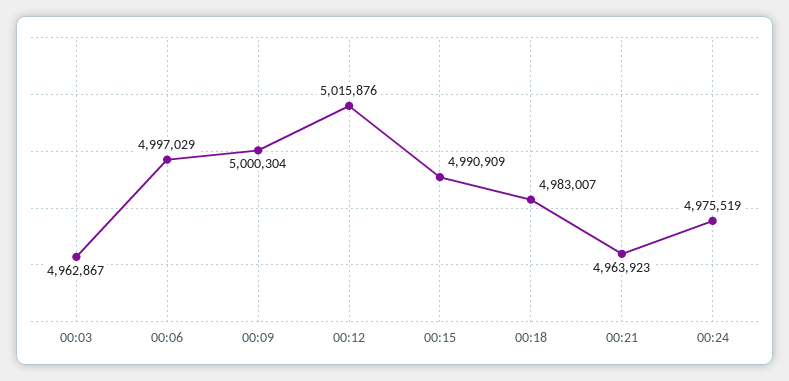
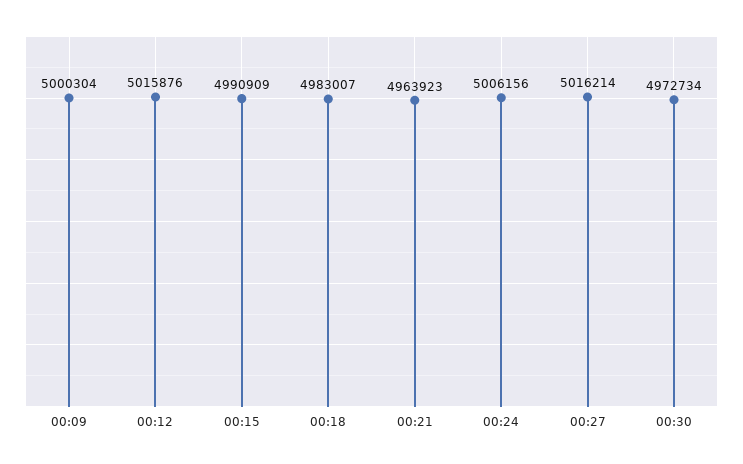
00:03: 4962867 -> none
00:06: 4997029 -> none
00:24: 4975519 -> 5006156
00:27: none -> 5016214
00:30: none -> 4972734

